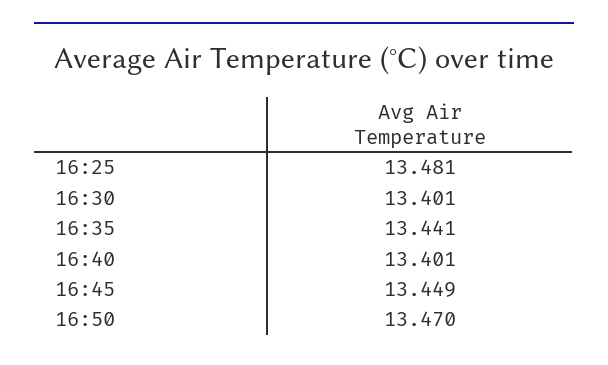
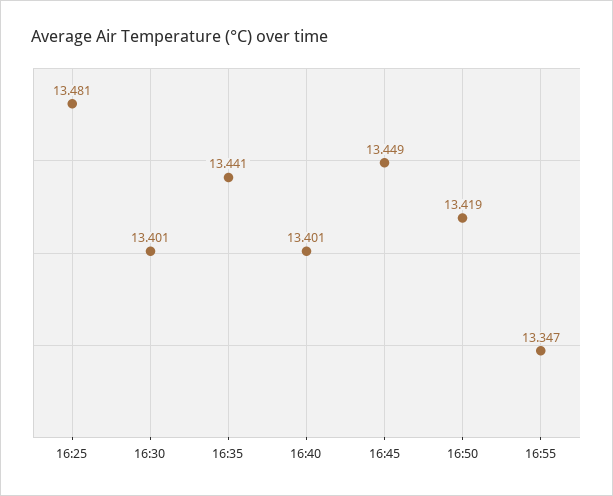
16:50: 13.47 -> 13.419
16:55: none -> 13.347

